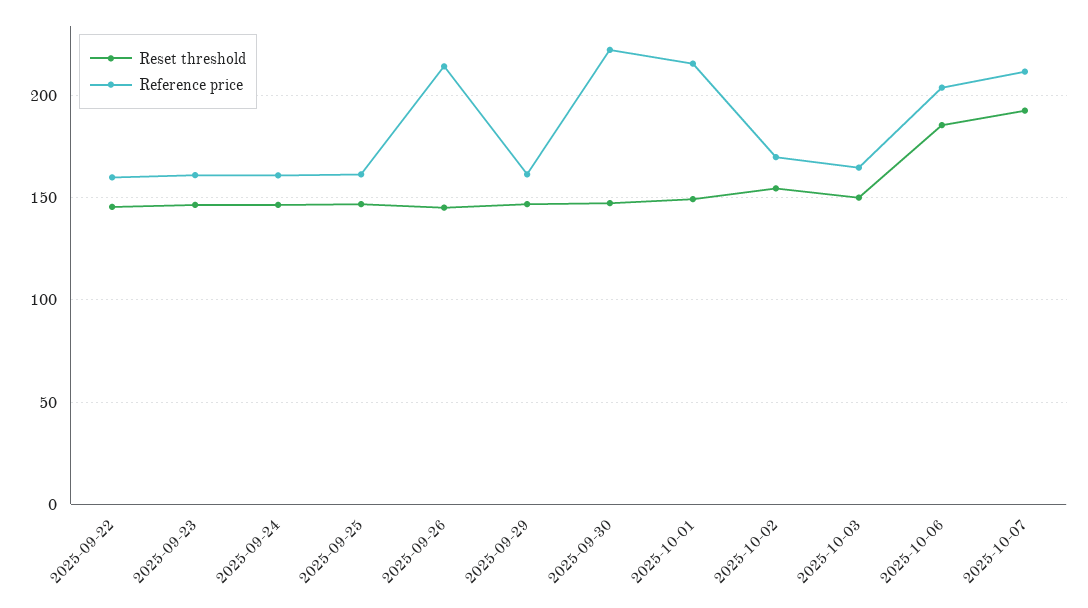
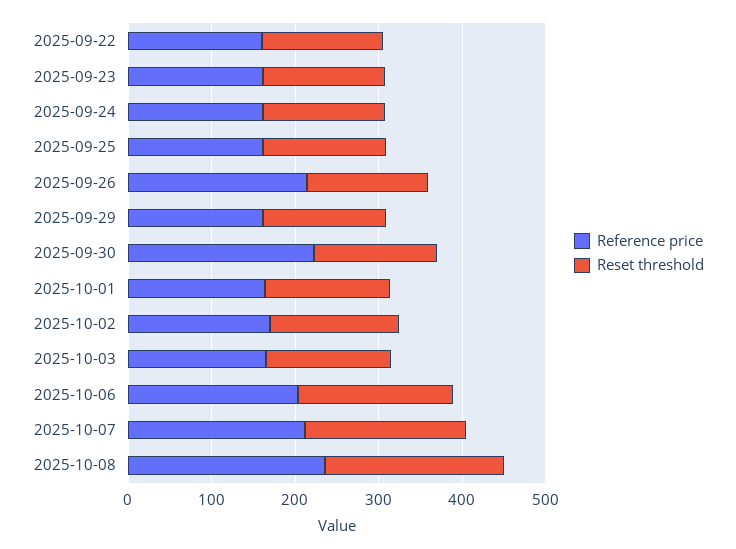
Reference price, 2025-10-01: 215 -> 160
Reference price, 2025-10-08: none -> 240
Reset threshold, 2025-10-08: none -> 220

